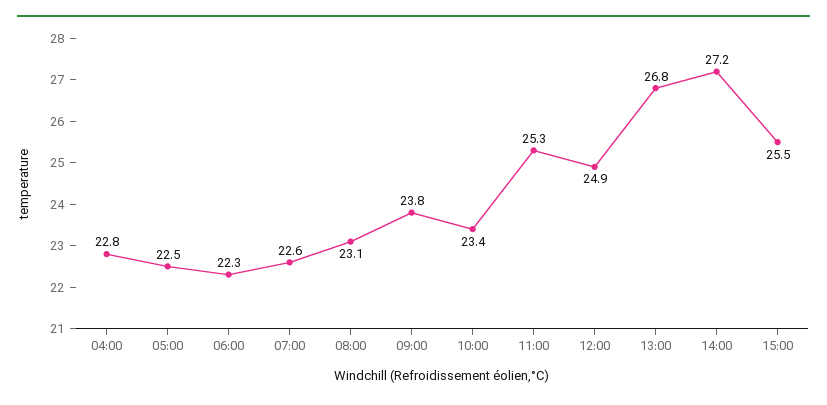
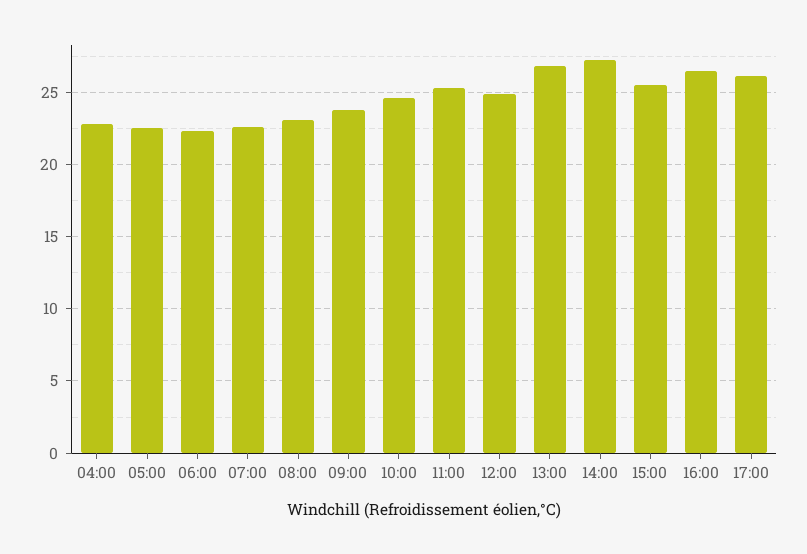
10:00: 23.4 -> 24.5
16:00: none -> 26.5
17:00: none -> 26

